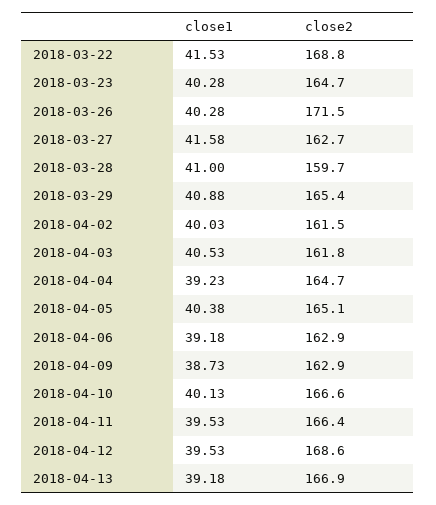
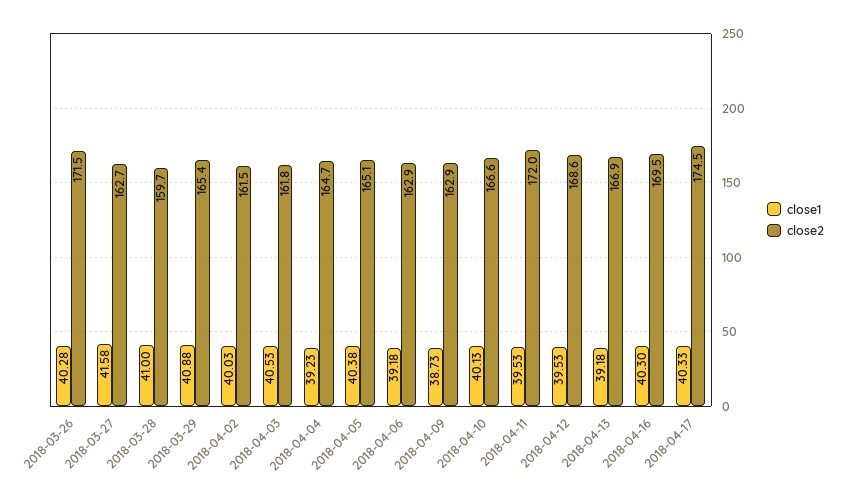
close1, 2018-03-22: 41.53 -> none
close2, 2018-03-22: 168.8 -> none
close1, 2018-03-23: 40.28 -> none
close2, 2018-03-23: 164.7 -> none
close2, 2018-04-11: 166.4 -> 172
close1, 2018-04-16: none -> 40.3
close2, 2018-04-16: none -> 169.5
close1, 2018-04-17: none -> 40.33
close2, 2018-04-17: none -> 174.5

